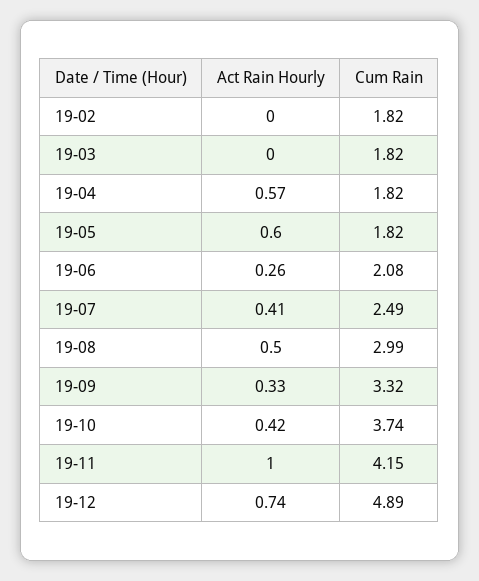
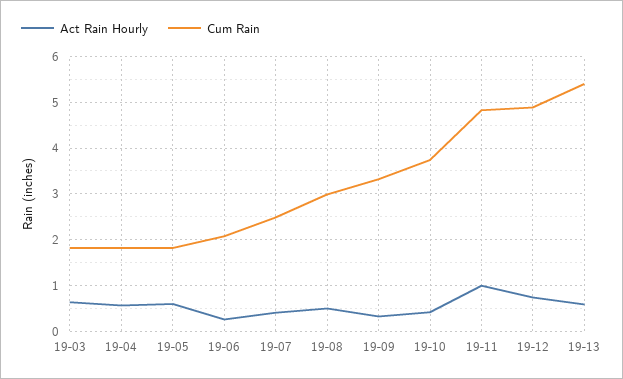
Act Rain Hourly, 19-02: 0 -> none
Cum Rain, 19-02: 1.82 -> none
Act Rain Hourly, 19-03: 0 -> 0.6
Cum Rain, 19-11: 4.15 -> 4.8
Act Rain Hourly, 19-13: none -> 0.6
Cum Rain, 19-13: none -> 5.4

